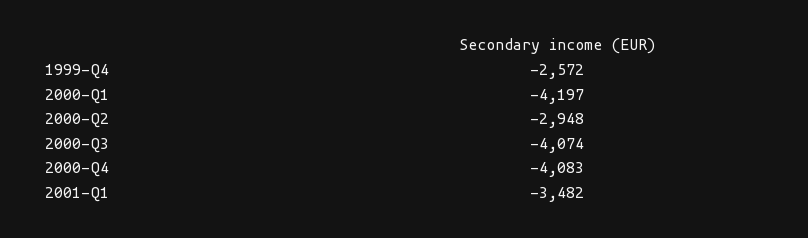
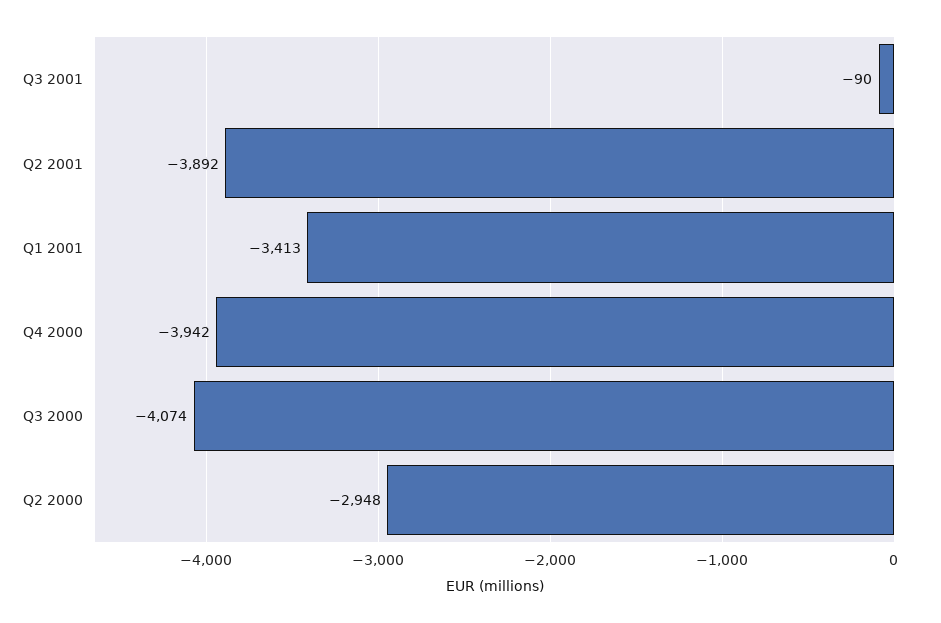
1999-Q4: -2572 -> none
2000-Q1: -4197 -> none
2000-Q4: -4083 -> -3942
2001-Q1: -3482 -> -3413
Q3 2001: none -> -90
Q2 2001: none -> -3892

